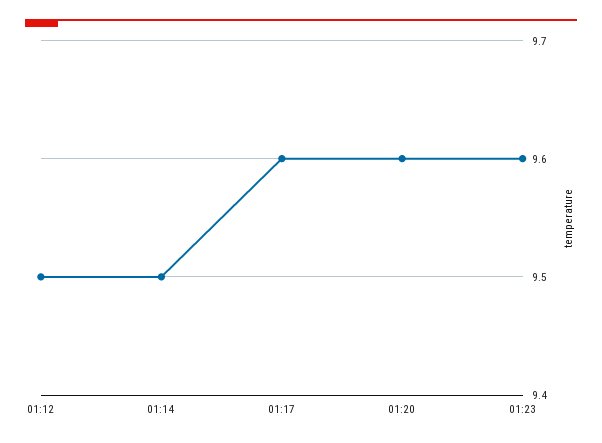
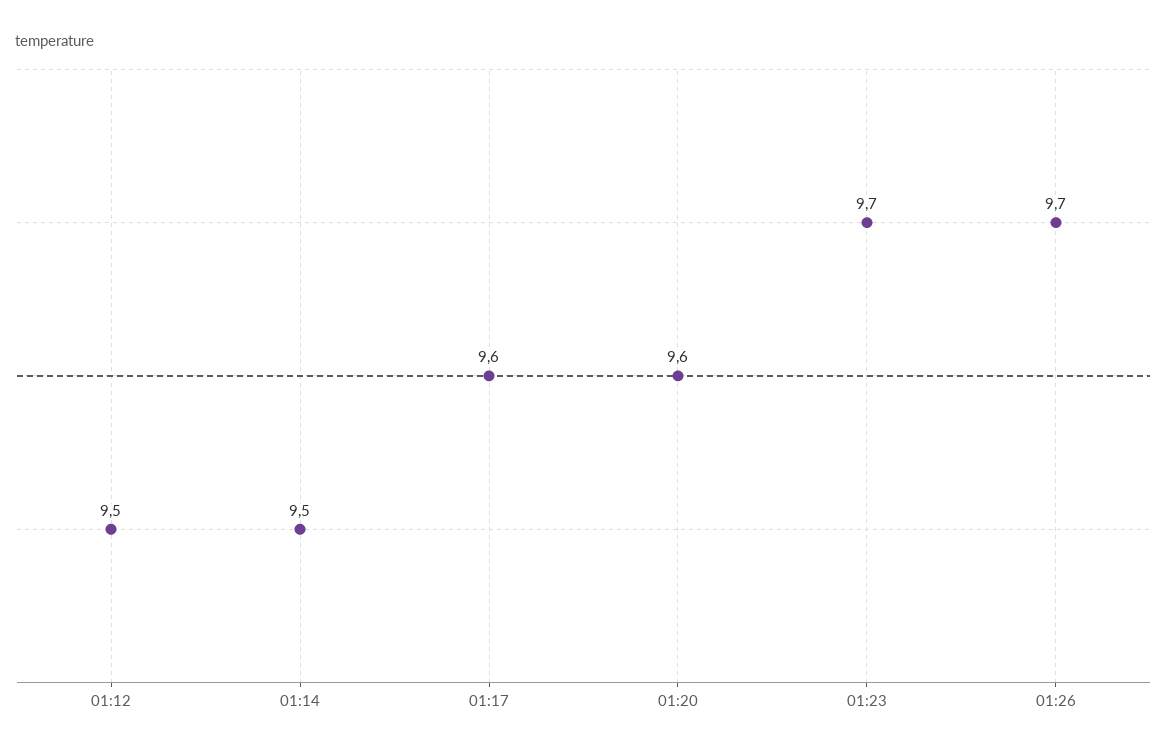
01:23: 9.6 -> 9.7
01:26: none -> 9.7

